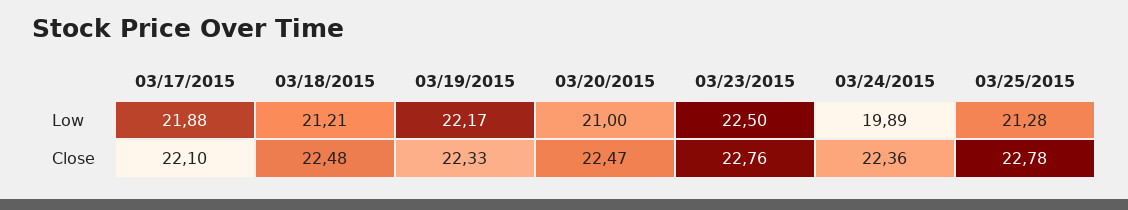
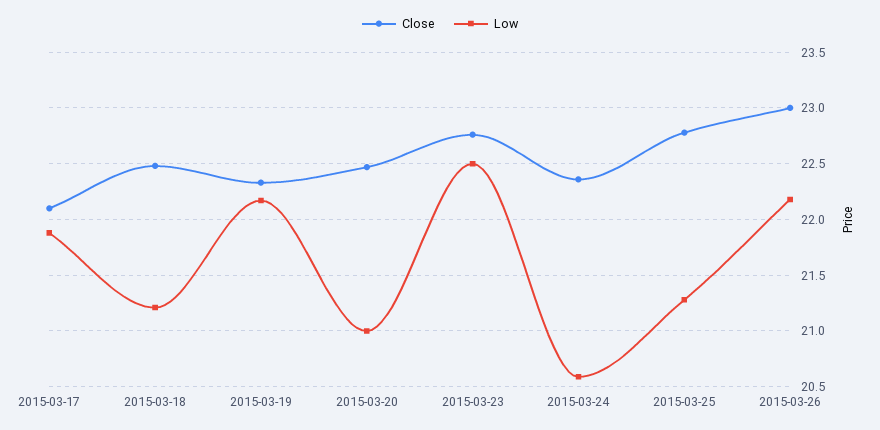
Low, 03/24/2015: 19.89 -> 20.6
Close, 2015-03-26: none -> 23
Low, 2015-03-26: none -> 22.2

